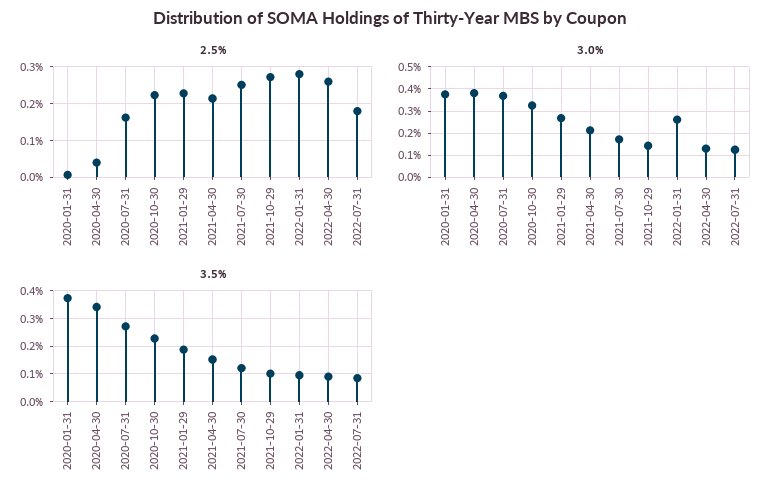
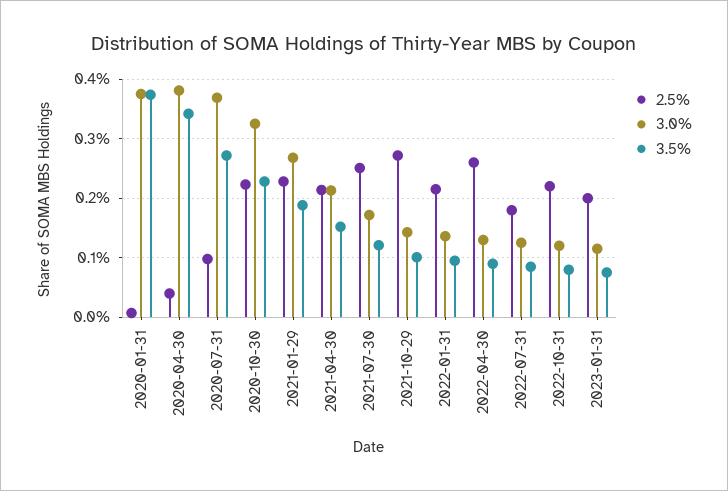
2.5%, 2020-07-31: 0.16 -> 0.1
2.5%, 2022-01-31: 0.28 -> 0.22
3.0%, 2022-01-31: 0.25 -> 0.14
2.5%, 2022-10-31: none -> 0.22
3.0%, 2022-10-31: none -> 0.12
3.5%, 2022-10-31: none -> 0.08
2.5%, 2023-01-31: none -> 0.2
3.0%, 2023-01-31: none -> 0.12
3.5%, 2023-01-31: none -> 0.08

